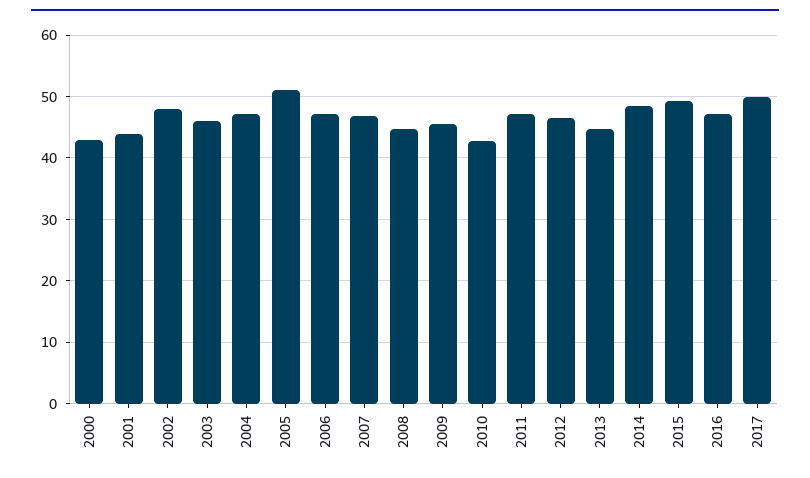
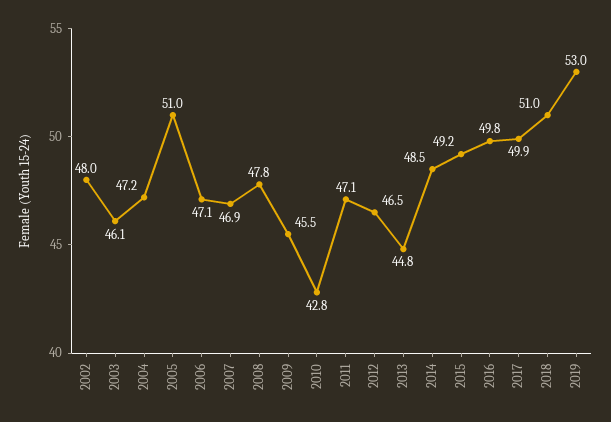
2000: 43 -> none
2001: 44 -> none
2008: 45 -> 47.8
2016: 47 -> 49.8
2018: none -> 51
2019: none -> 53

